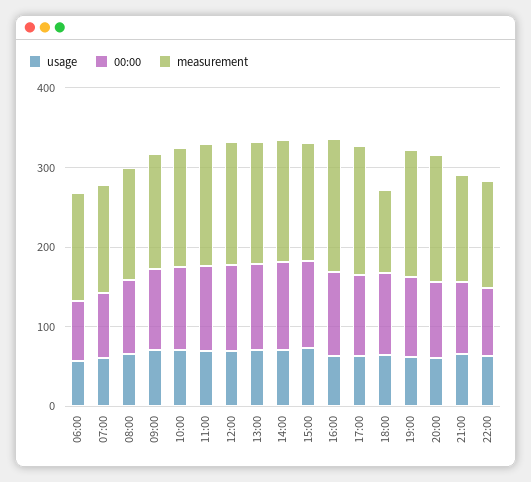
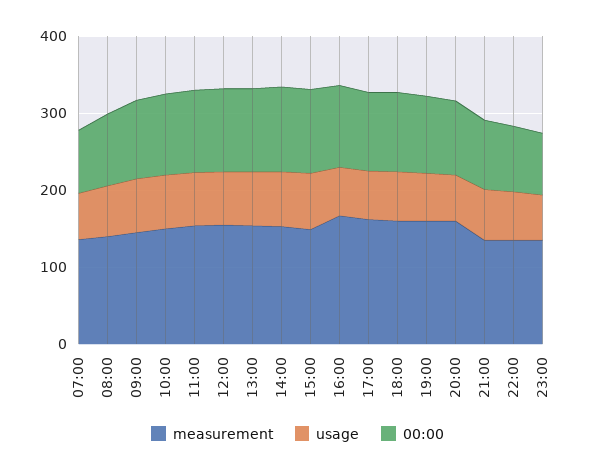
usage, 06:00: 60 -> none
00:00, 06:00: 80 -> none
measurement, 06:00: 140 -> none
measurement, 18:00: 100 -> 160
measurement, 23:00: none -> 140
usage, 23:00: none -> 60
00:00, 23:00: none -> 80

